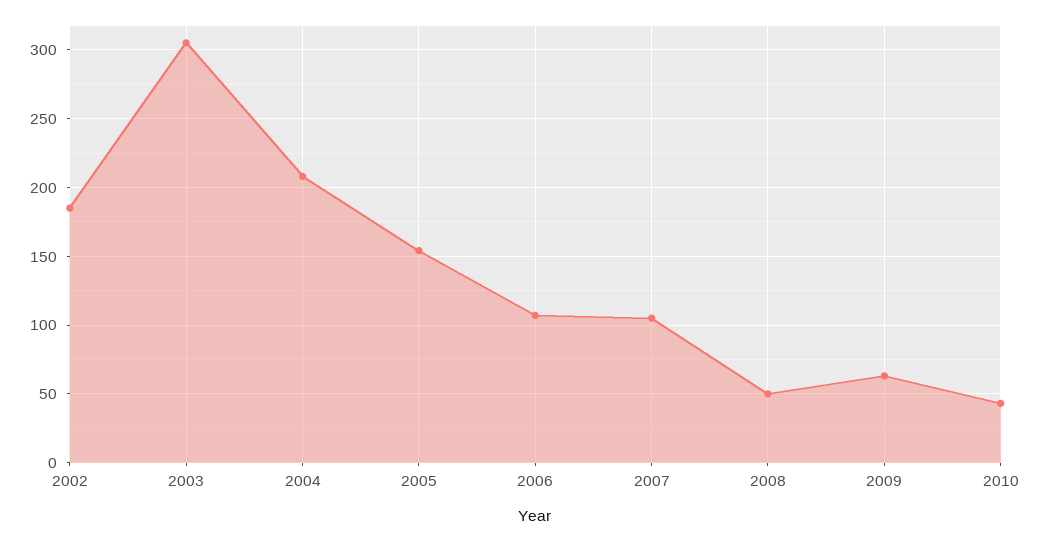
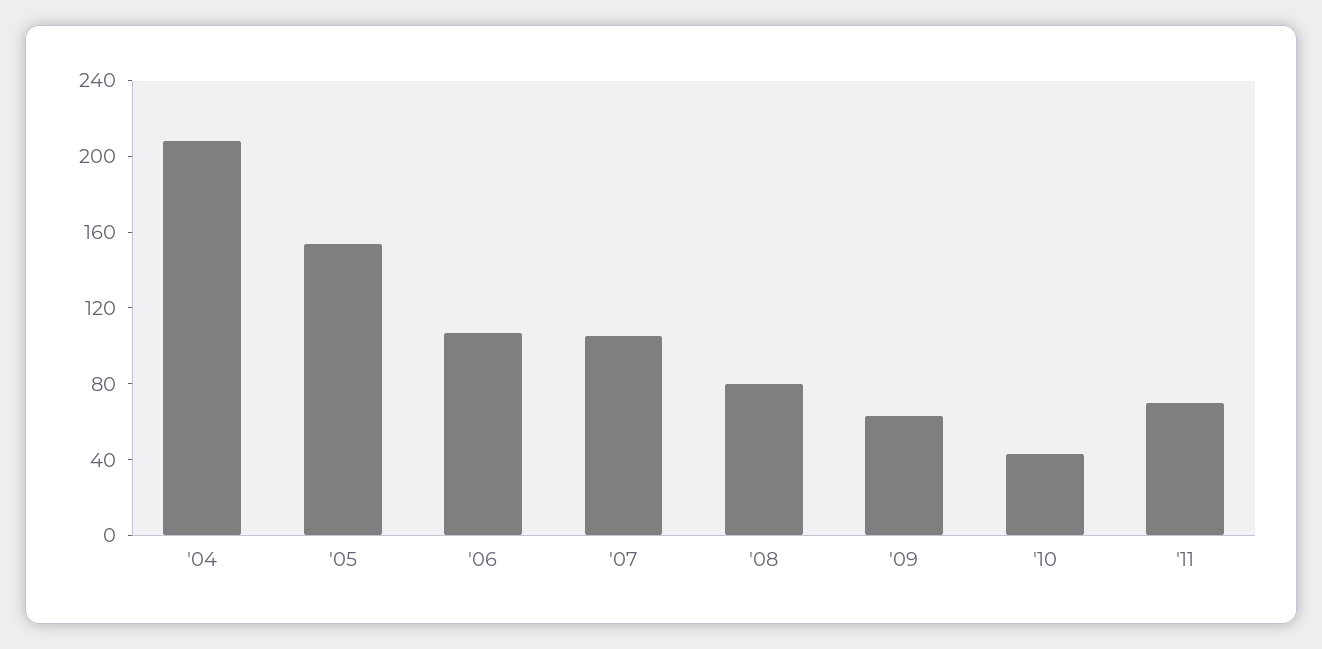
2002: 185 -> none
2003: 305 -> none
2008: 50 -> 80
'11: none -> 70

